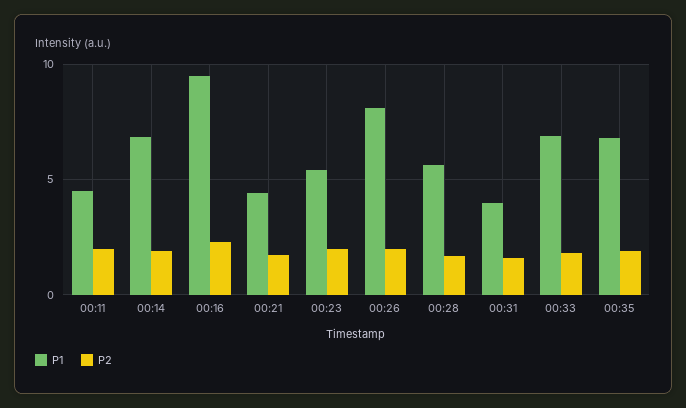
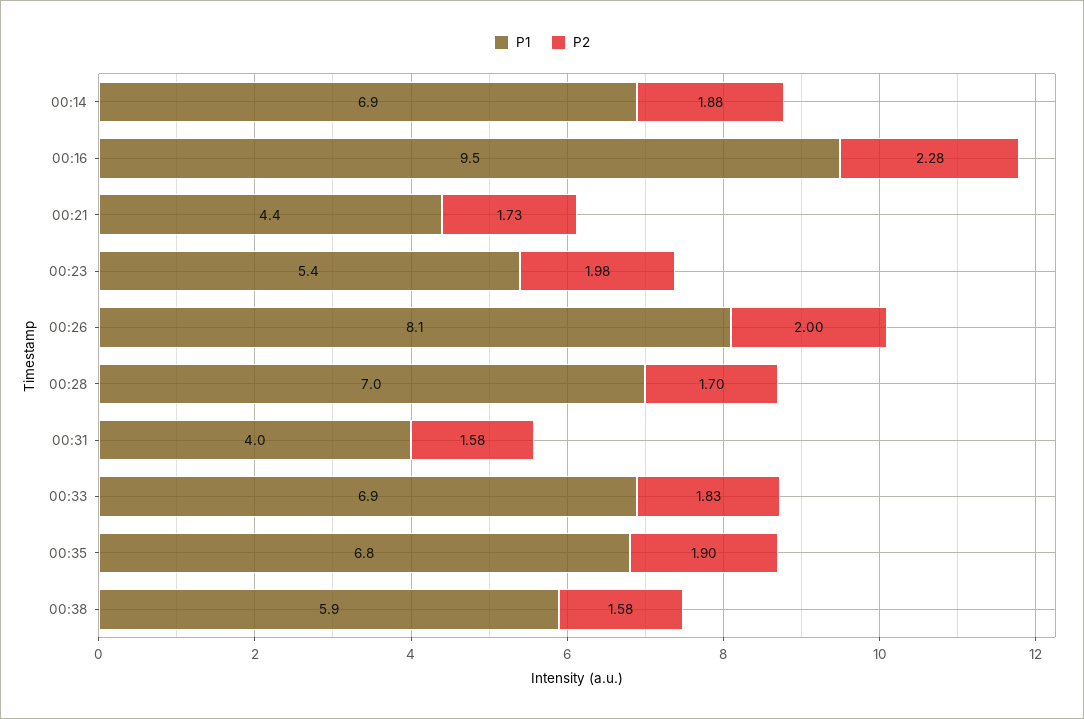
P1, 00:11: 4.5 -> none
P2, 00:11: 2 -> none
P1, 00:28: 5.5 -> 7
P1, 00:38: none -> 5.9
P2, 00:38: none -> 1.58

